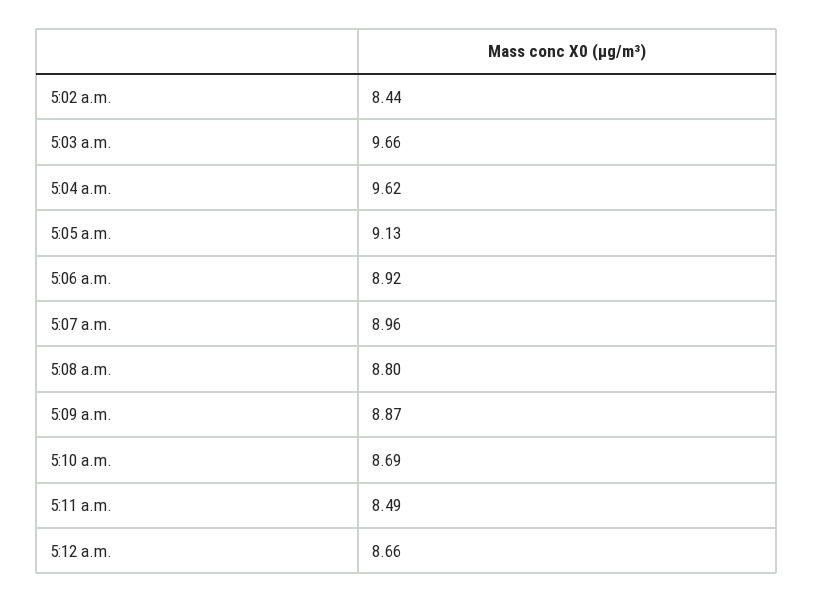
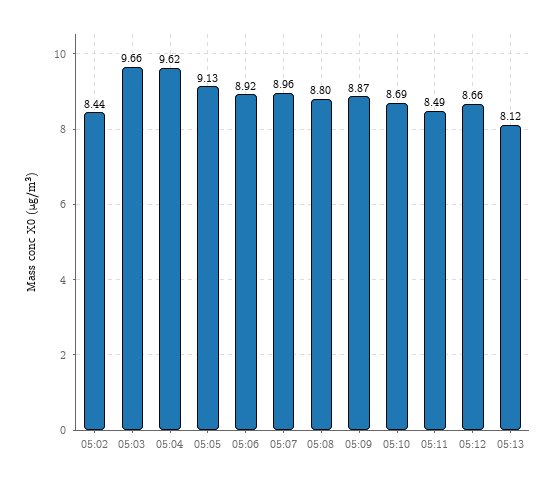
05:13: none -> 8.12

